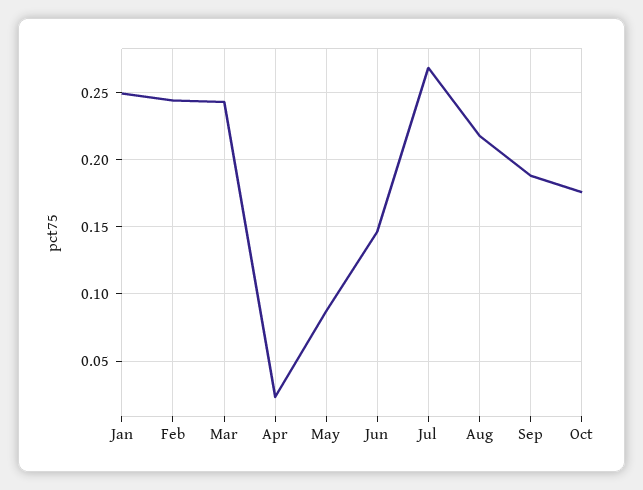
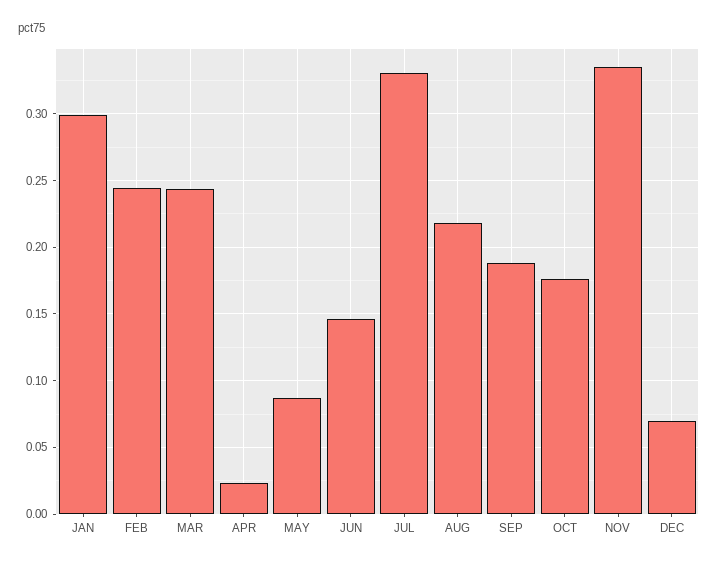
Jan: 0.25 -> 0.3
Jul: 0.27 -> 0.33
NOV: none -> 0.335
DEC: none -> 0.07

